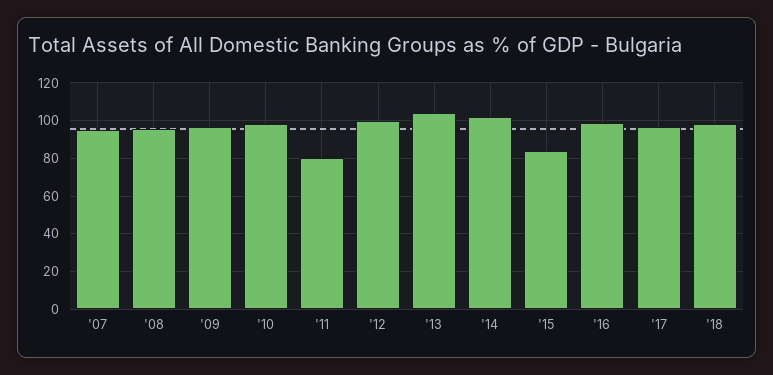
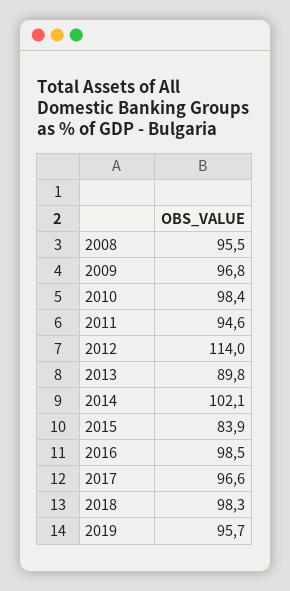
'07: 95 -> none
'11: 80 -> 94.6
'12: 100 -> 114
'13: 105 -> 89.8
2019: none -> 95.7

